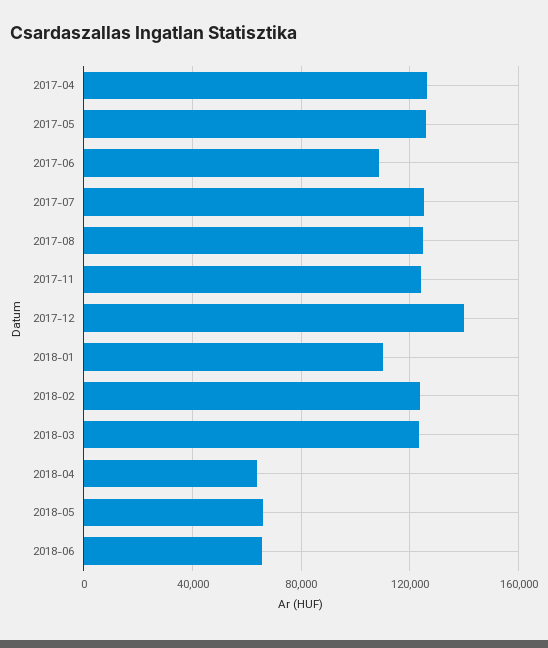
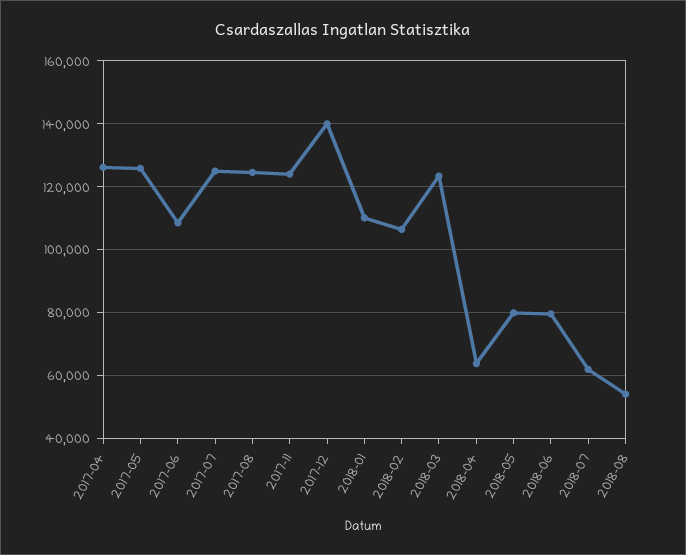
2018-02: 125000 -> 106000
2018-05: 65000 -> 80000
2018-06: 65000 -> 80000
2018-07: none -> 62000
2018-08: none -> 54000

